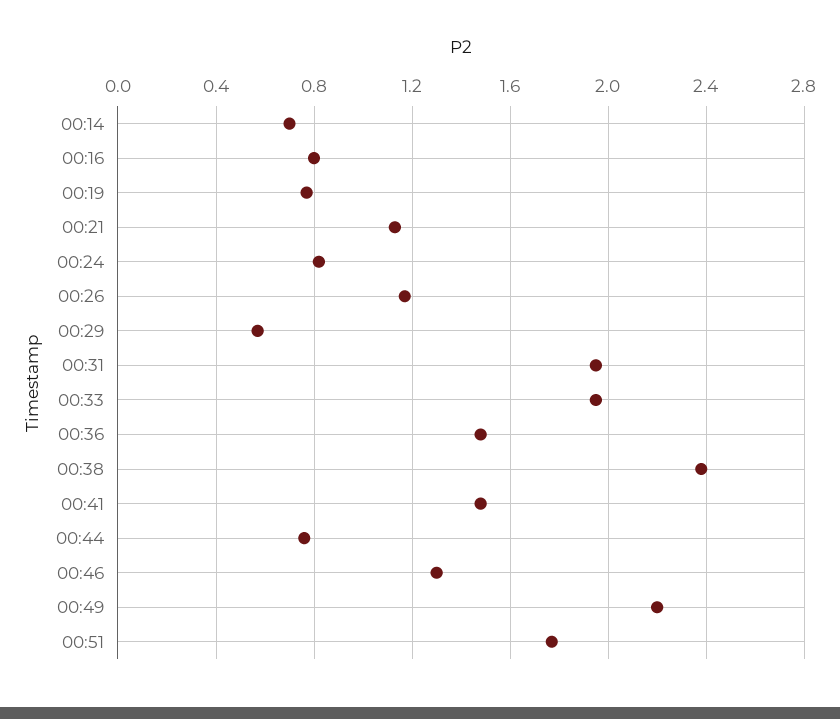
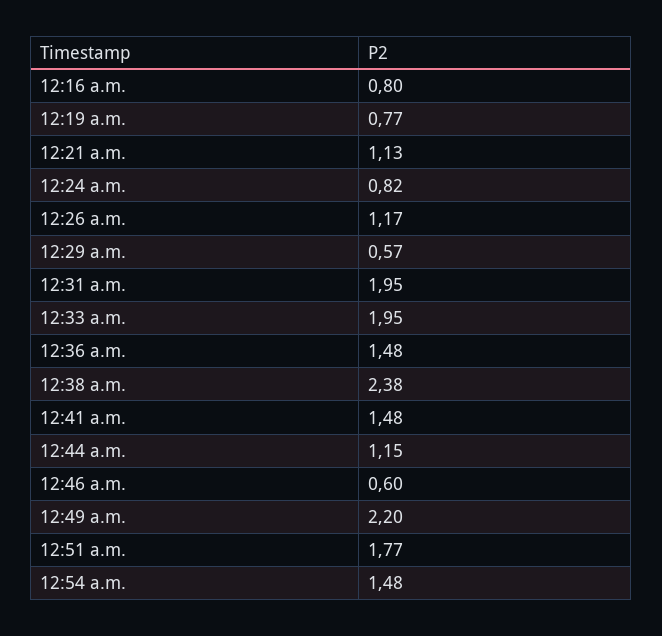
00:14: 0.7 -> none
00:44: 0.75 -> 1.15
00:46: 1.3 -> 0.6
12:54 a.m.: none -> 1.48

